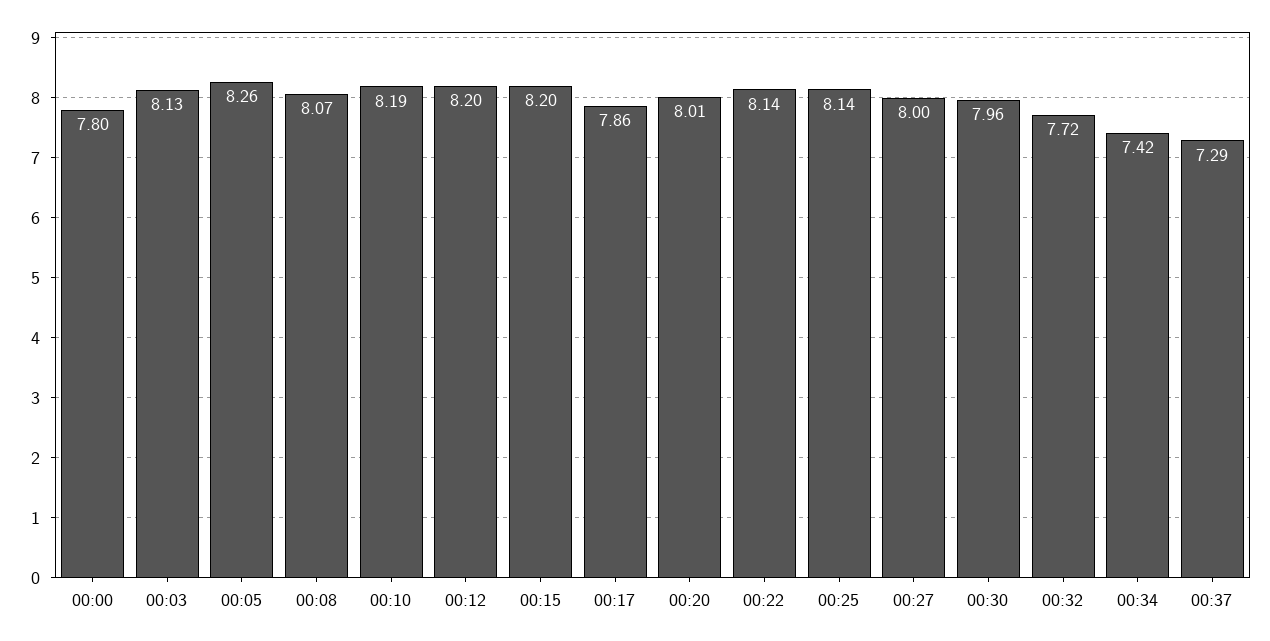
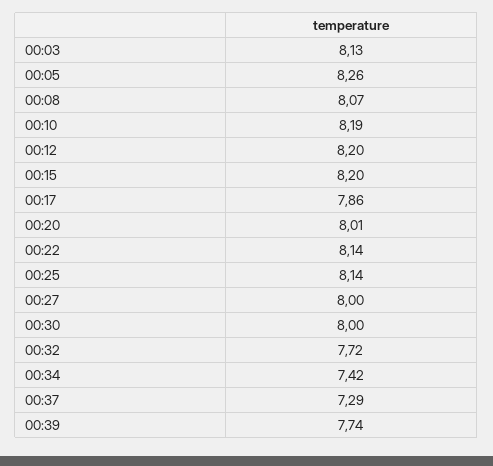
00:00: 7.8 -> none
00:30: 7.96 -> 8
00:39: none -> 7.74

